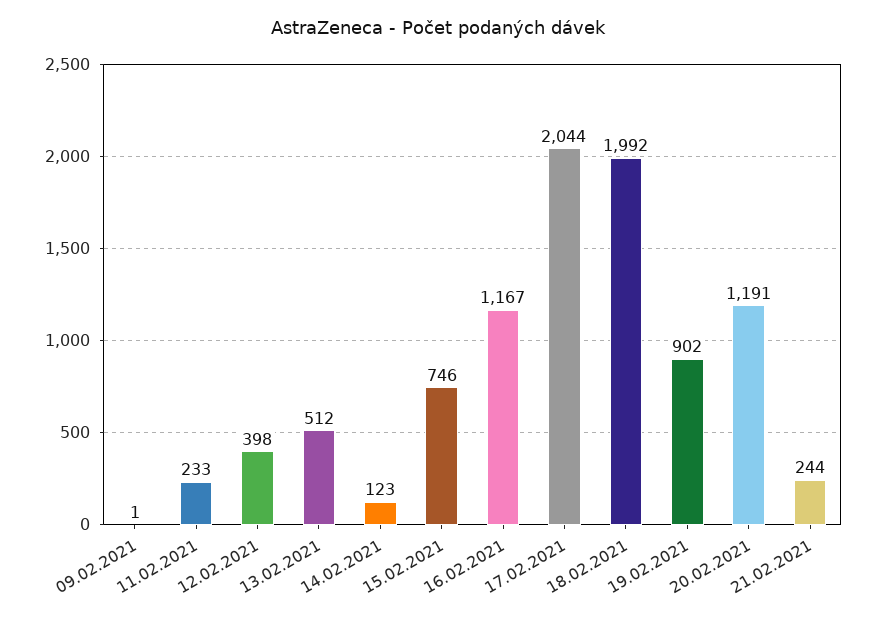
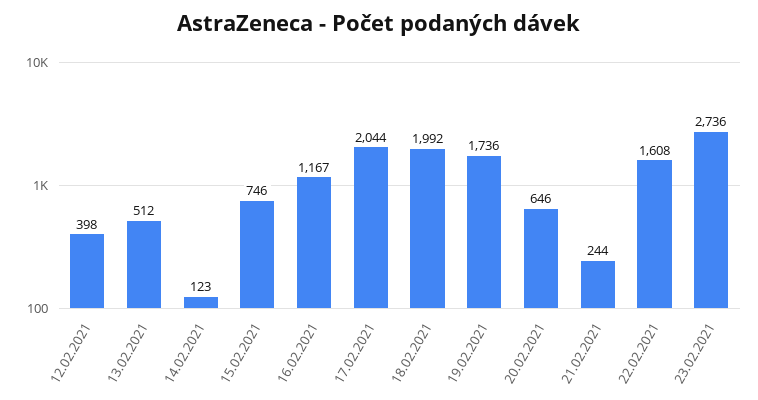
09.02.2021: 1 -> none
11.02.2021: 233 -> none
19.02.2021: 902 -> 1736
20.02.2021: 1191 -> 646
22.02.2021: none -> 1608
23.02.2021: none -> 2736

